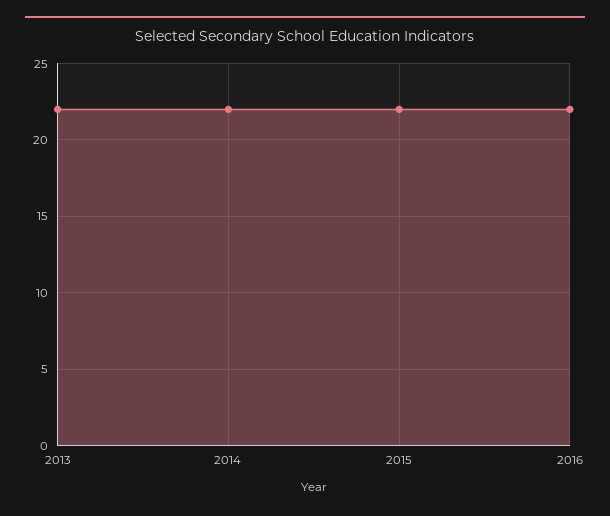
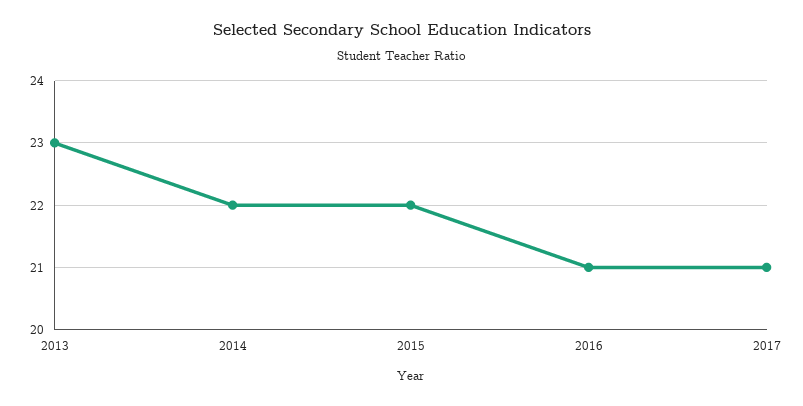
2013: 22 -> 23
2016: 22 -> 21
2017: none -> 21

